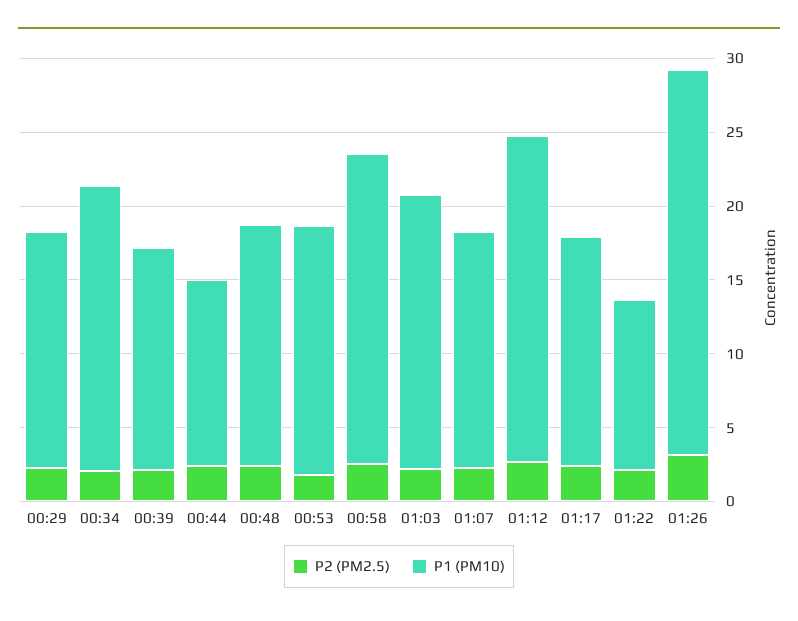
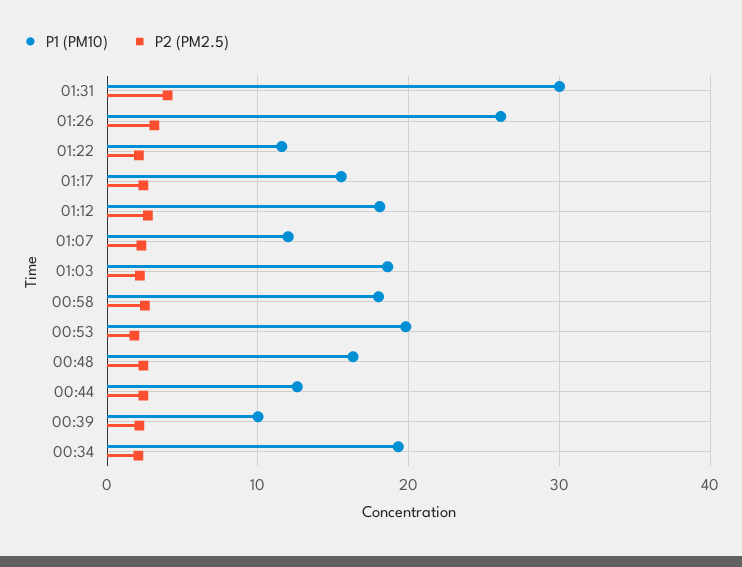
P2 (PM2.5), 00:29: 2 -> none
P1 (PM10), 00:29: 16 -> none
P1 (PM10), 00:39: 15 -> 10
P1 (PM10), 00:53: 17 -> 20
P1 (PM10), 00:58: 21 -> 18
P1 (PM10), 01:07: 16 -> 12
P1 (PM10), 01:12: 22 -> 18
P1 (PM10), 01:31: none -> 30
P2 (PM2.5), 01:31: none -> 4

